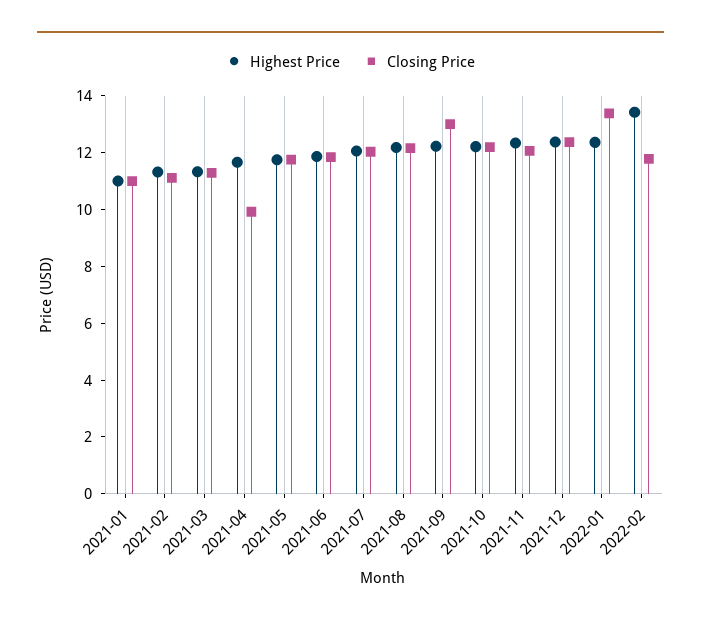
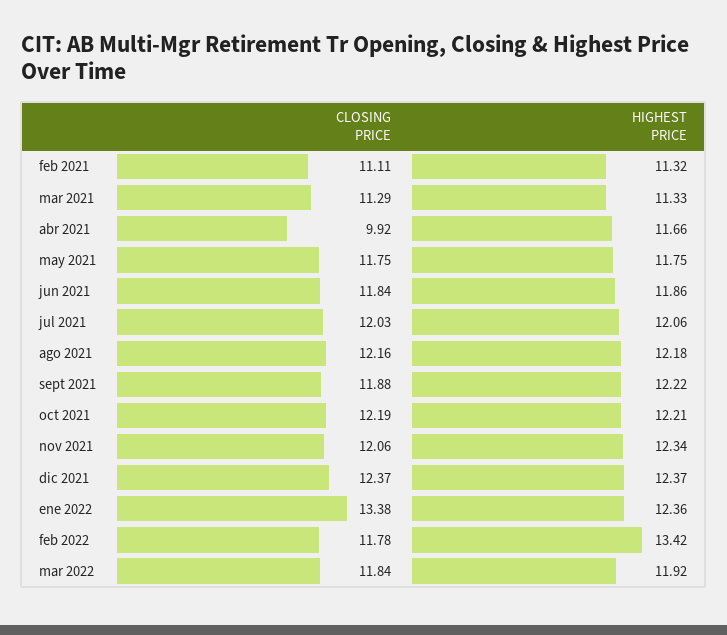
Highest Price, 2021-01: 11 -> none
Closing Price, 2021-01: 11 -> none
Closing Price, 2021-09: 13 -> 11.88
Closing Price, mar 2022: none -> 11.84
Highest Price, mar 2022: none -> 11.92

